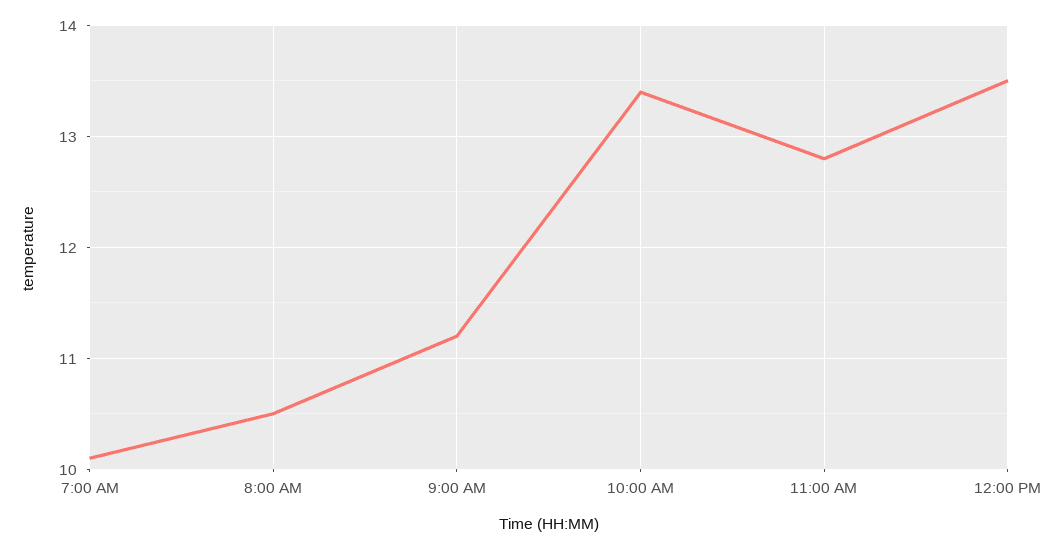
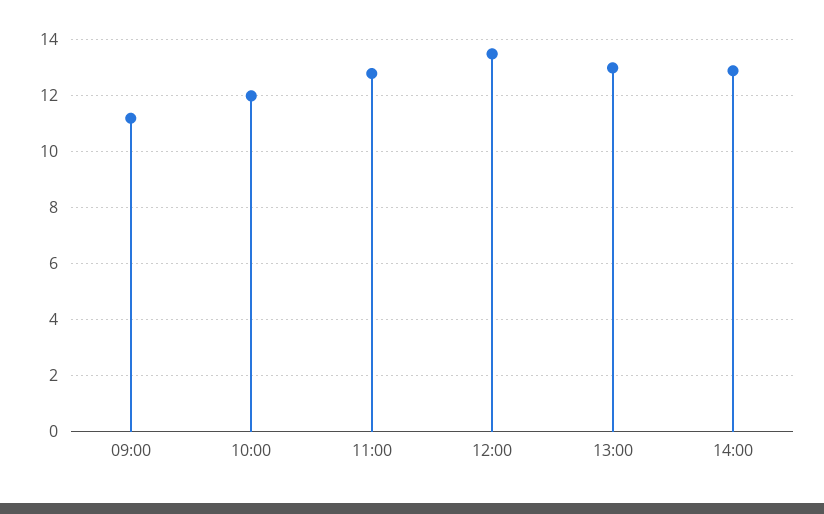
7:00 AM: 10.1 -> none
8:00 AM: 10.5 -> none
10:00 AM: 13.4 -> 12
13:00: none -> 13
14:00: none -> 13

